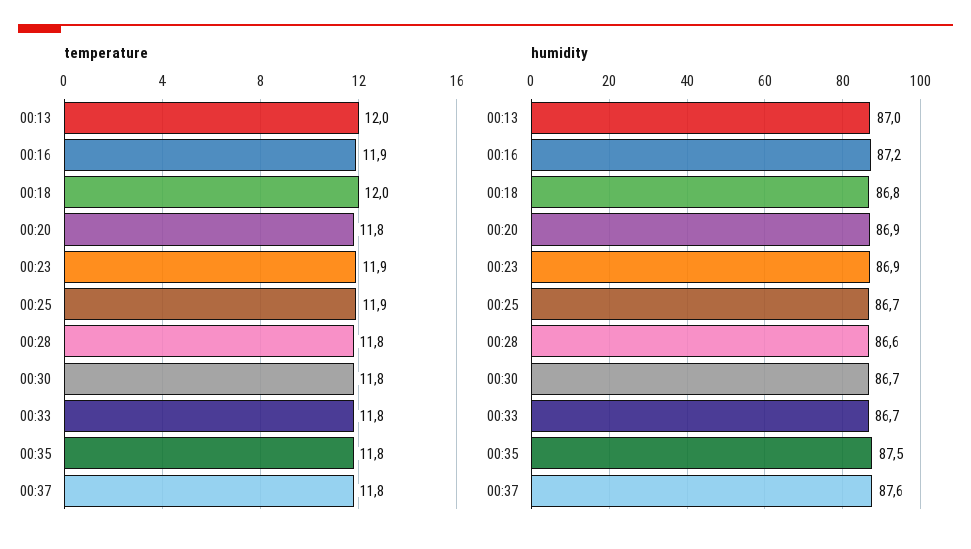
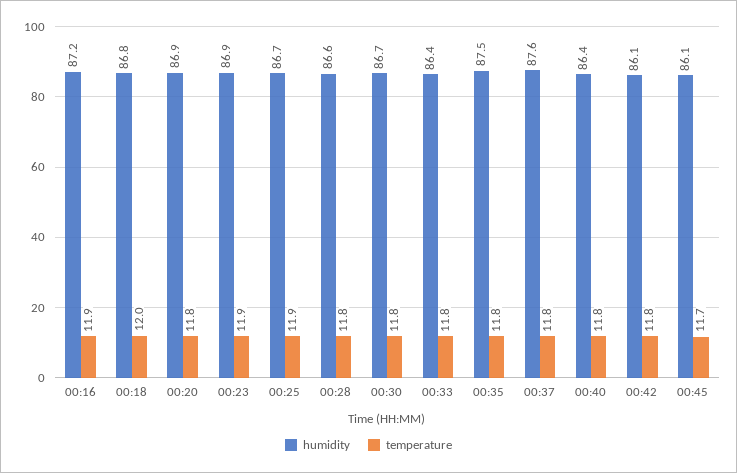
temperature, 00:13: 12 -> none
humidity, 00:13: 87 -> none
humidity, 00:33: 86.7 -> 86.4
humidity, 00:40: none -> 86.4
temperature, 00:40: none -> 11.8
humidity, 00:42: none -> 86.1
temperature, 00:42: none -> 11.8
humidity, 00:45: none -> 86.1
temperature, 00:45: none -> 11.7

